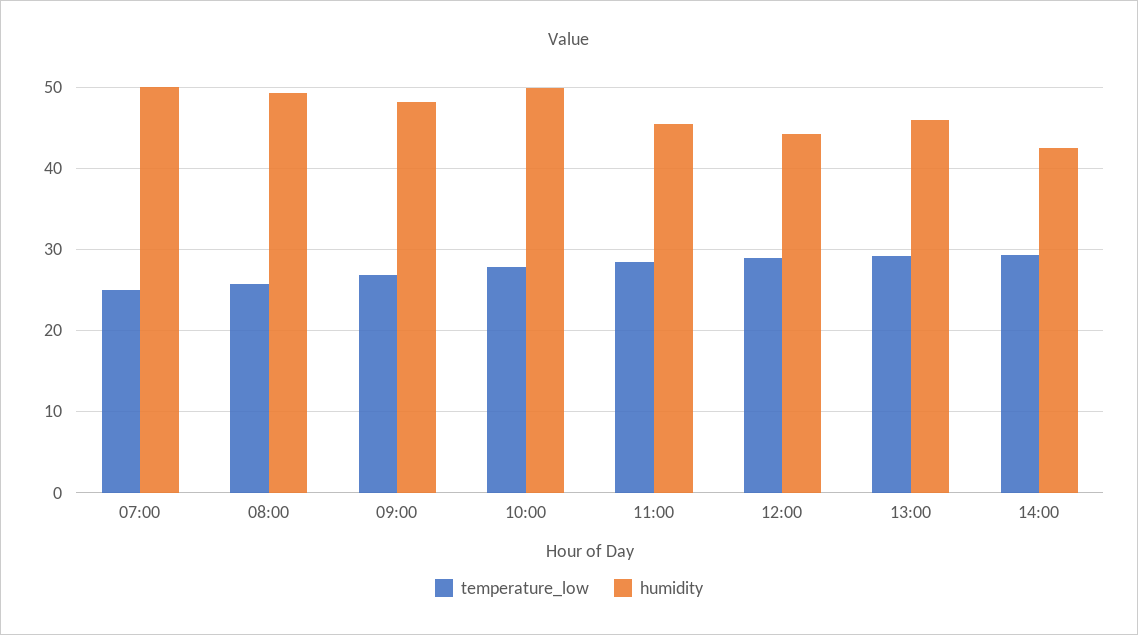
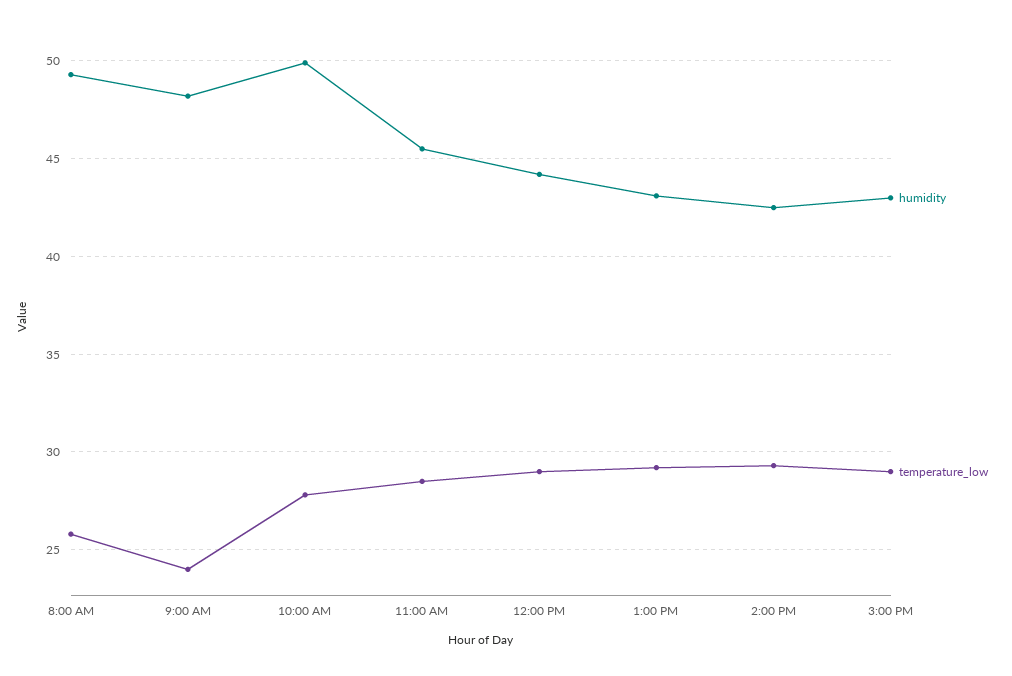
temperature_low, 07:00: 25 -> none
humidity, 07:00: 50 -> none
temperature_low, 09:00: 27 -> 24
humidity, 13:00: 46 -> 43
humidity, 3:00 PM: none -> 43
temperature_low, 3:00 PM: none -> 29

